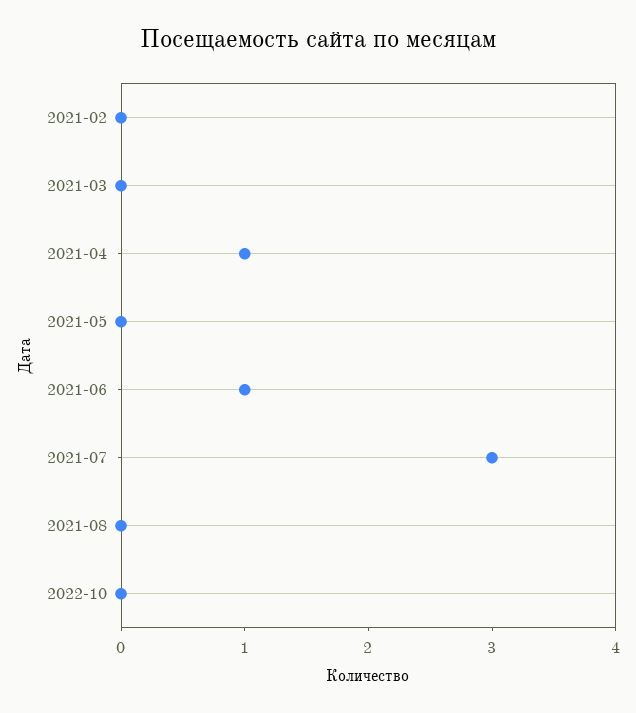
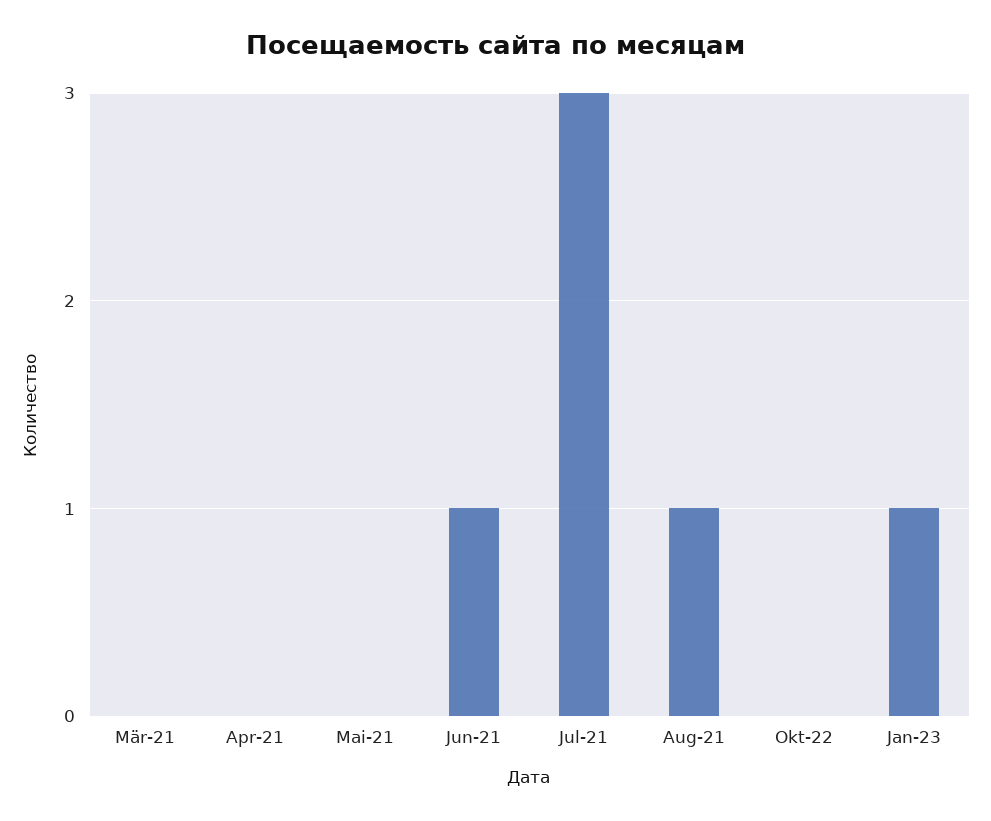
2021-02: 0 -> none
2021-04: 1 -> 0
2021-08: 0 -> 1
Jan-23: none -> 1

